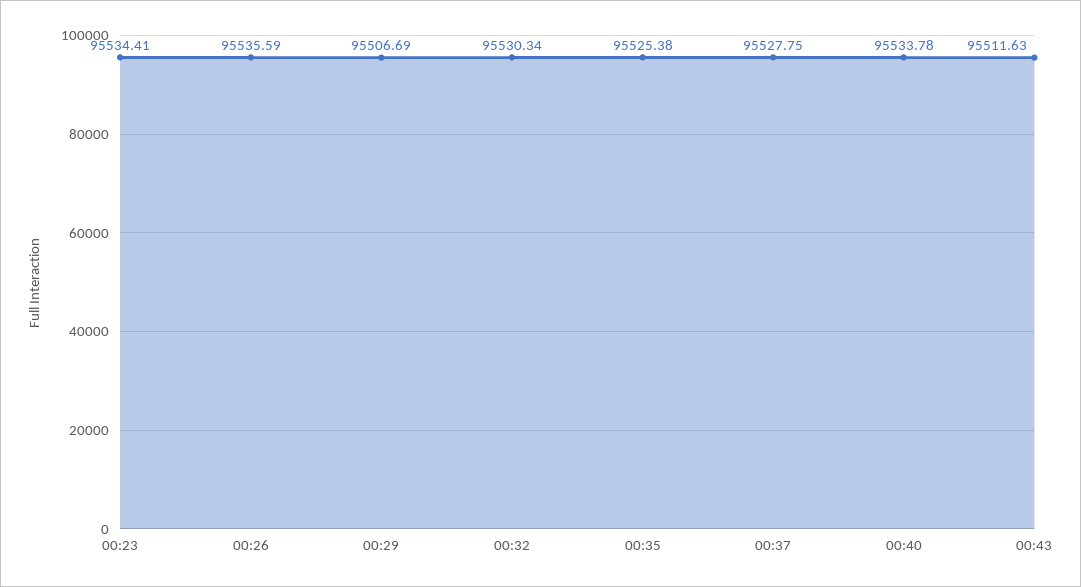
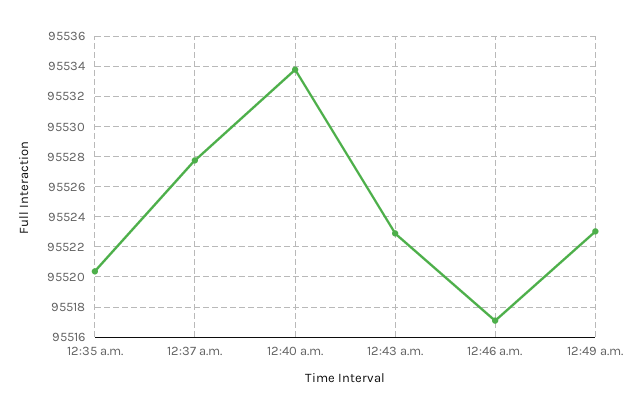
00:23: 95534.41 -> none
00:26: 95535.59 -> none
00:29: 95506.69 -> none
00:32: 95530.34 -> none
00:35: 95525.38 -> 95520.5
00:43: 95511.63 -> 95523
12:46 a.m.: none -> 95517
12:49 a.m.: none -> 95523

